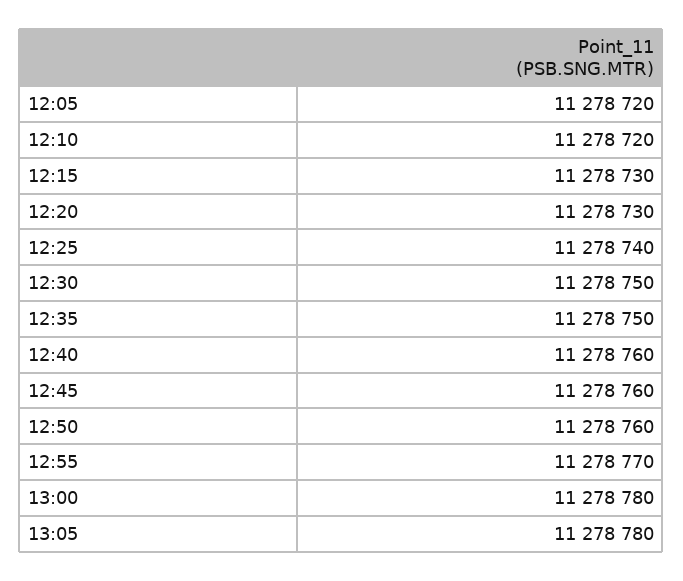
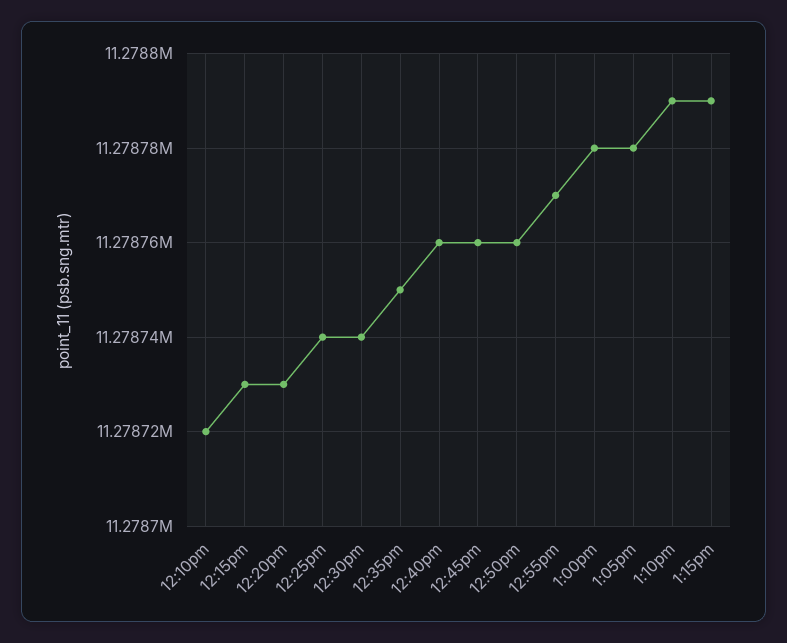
12:05: 11278720 -> none
12:30: 11278750 -> 11278740
1:10pm: none -> 11278790
1:15pm: none -> 11278790

